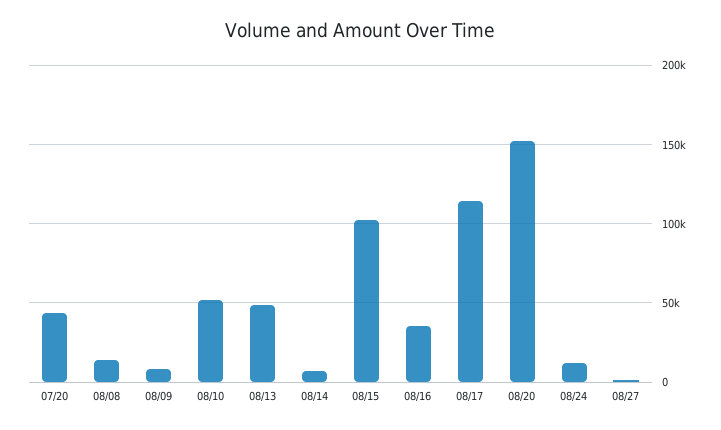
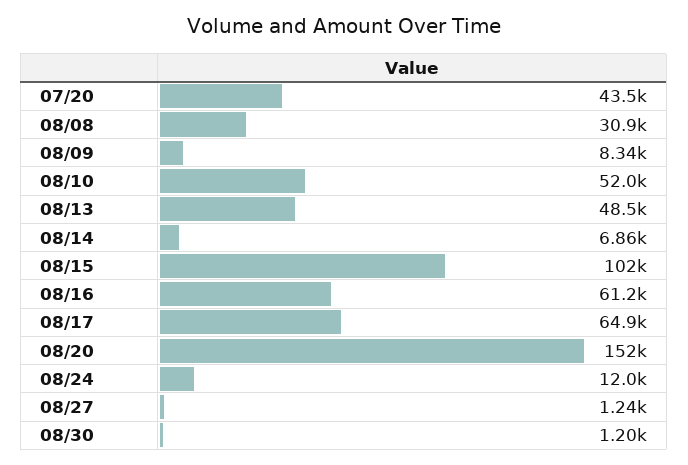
08/08: 15000 -> 30900
08/16: 35000 -> 61200
08/17: 115000 -> 64900
08/30: none -> 1200

